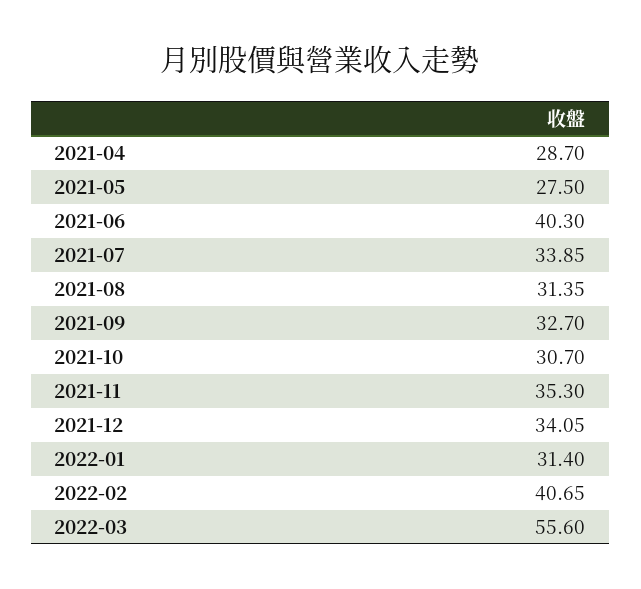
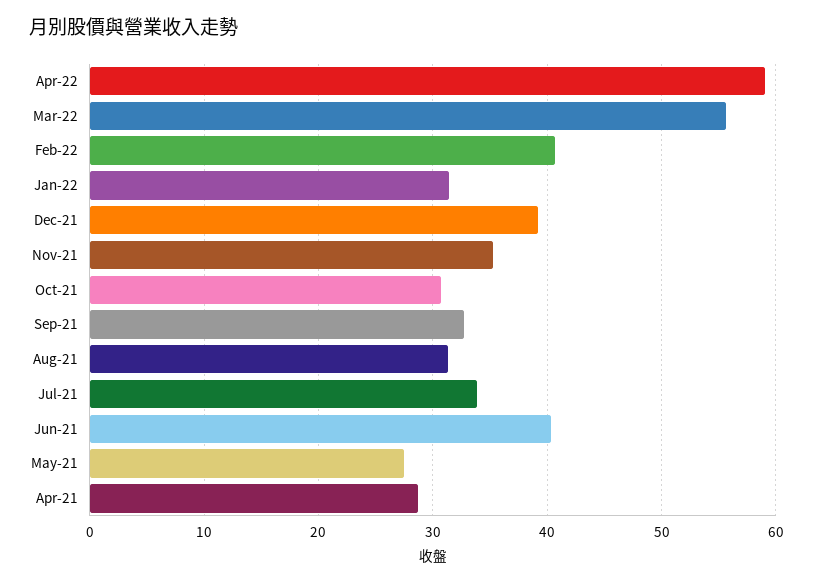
2021-12: 34.05 -> 39
Apr-22: none -> 59

